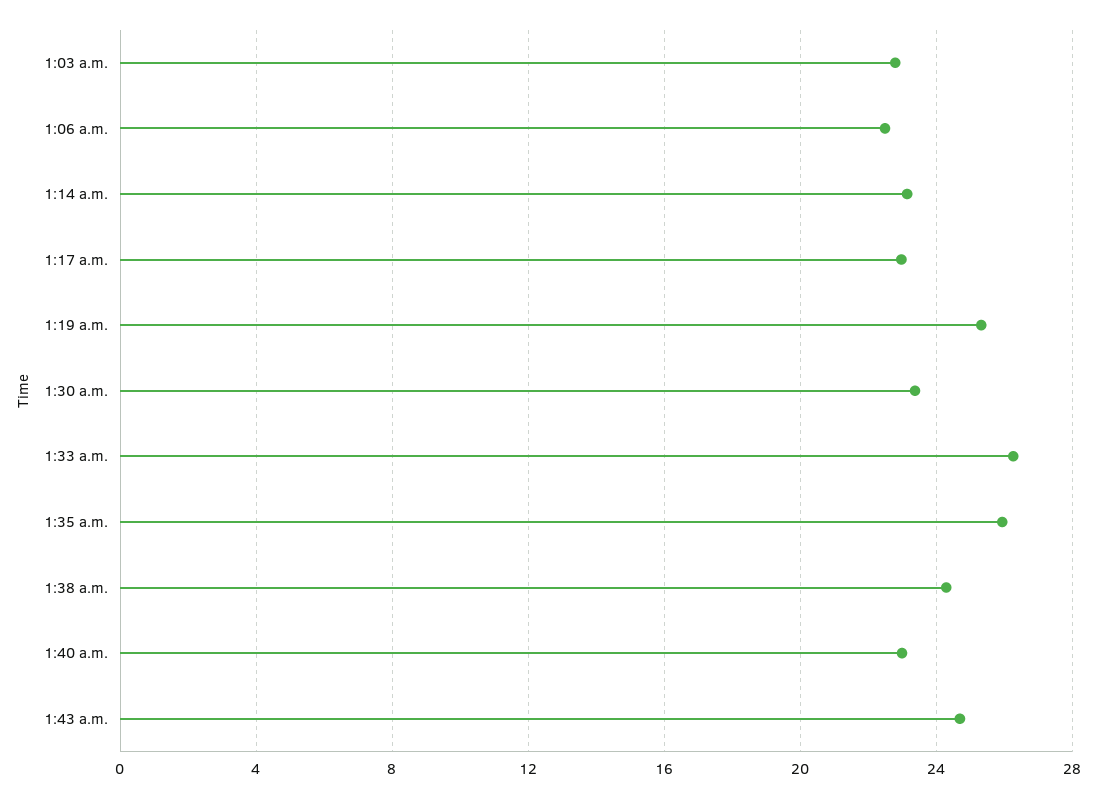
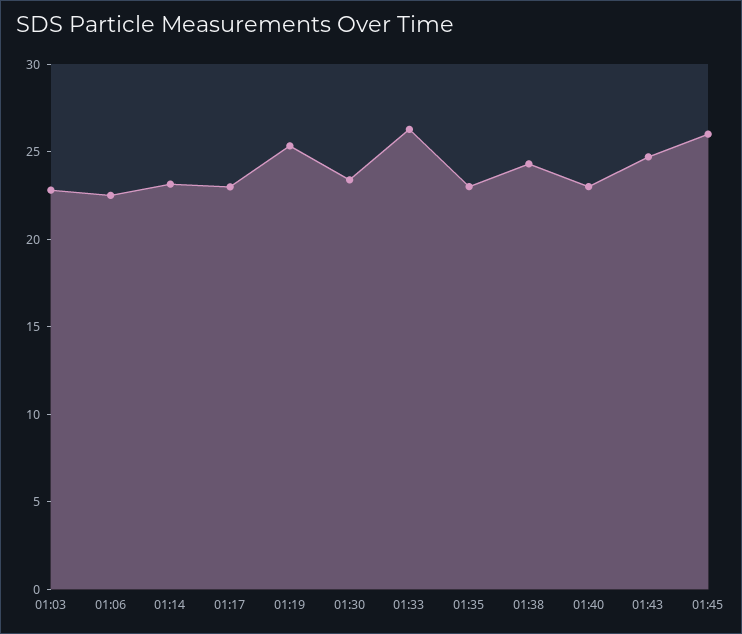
1:35 a.m.: 26 -> 23
01:45: none -> 26

